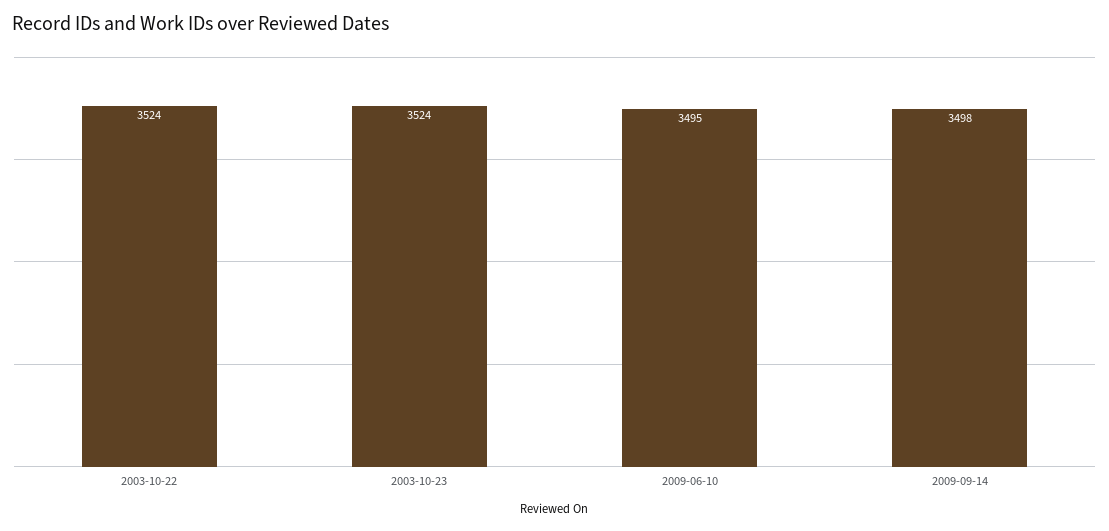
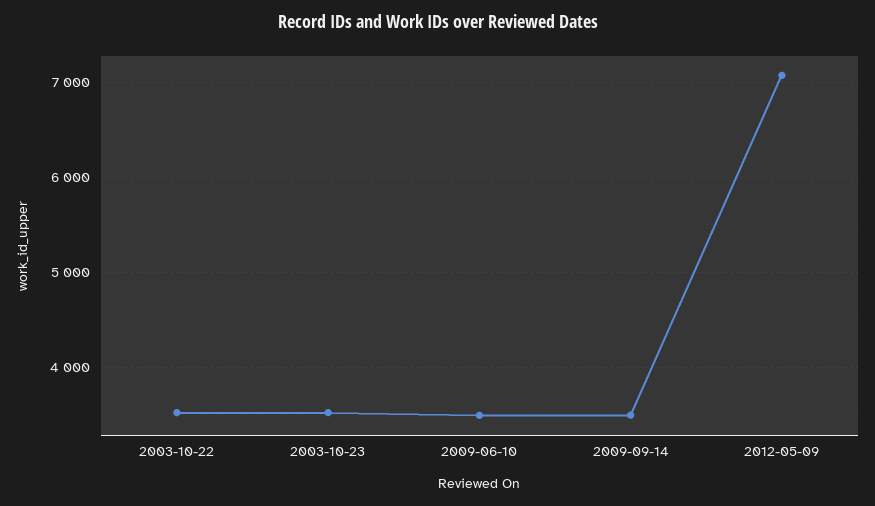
2012-05-09: none -> 7100

